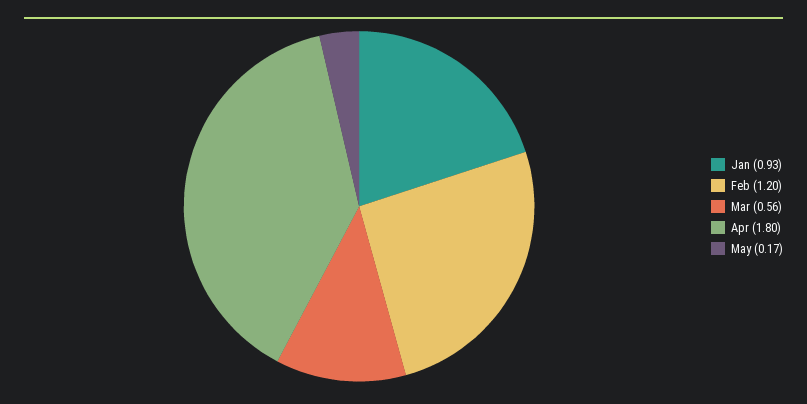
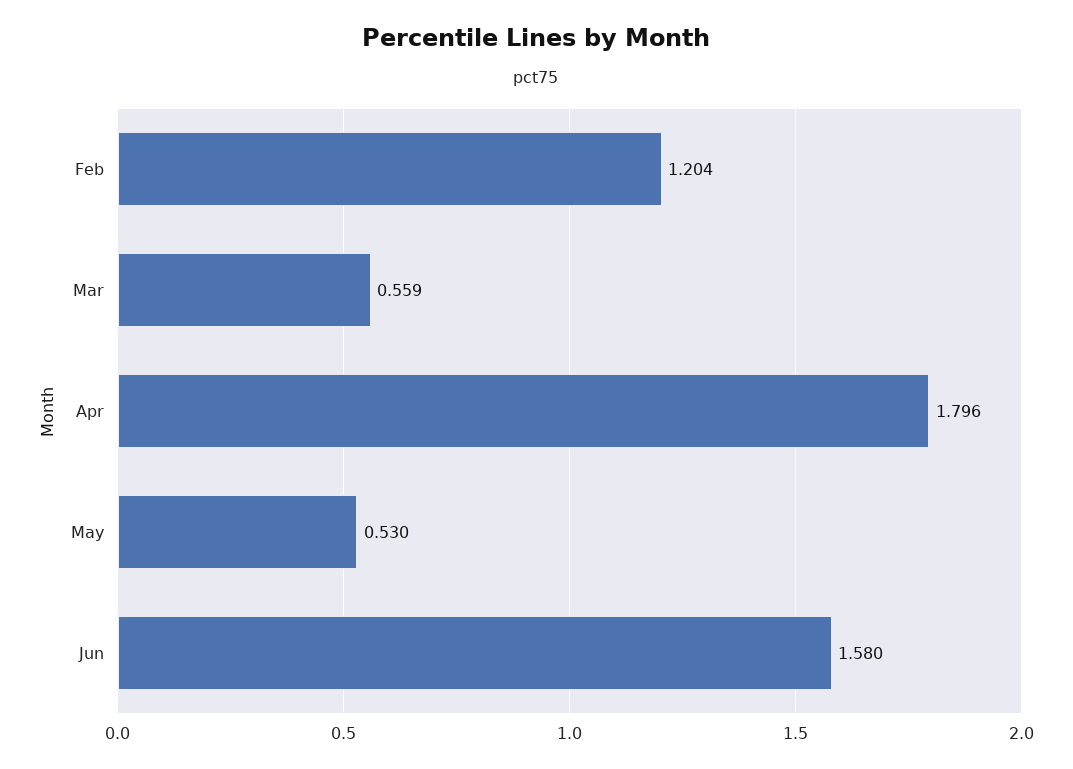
Jan: 0.93 -> none
May: 0.17 -> 0.53
Jun: none -> 1.58

